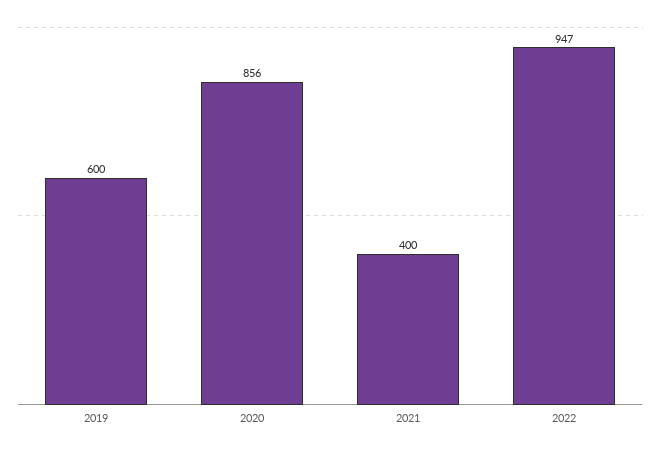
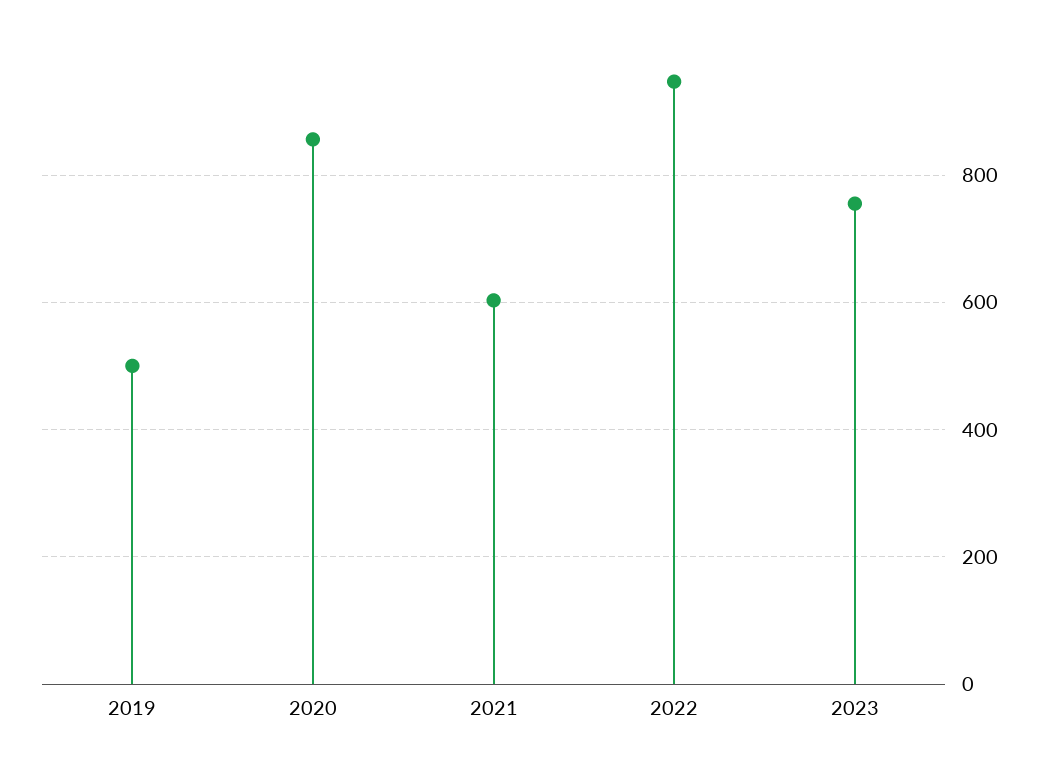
2019: 600 -> 500
2021: 400 -> 600
2023: none -> 760

